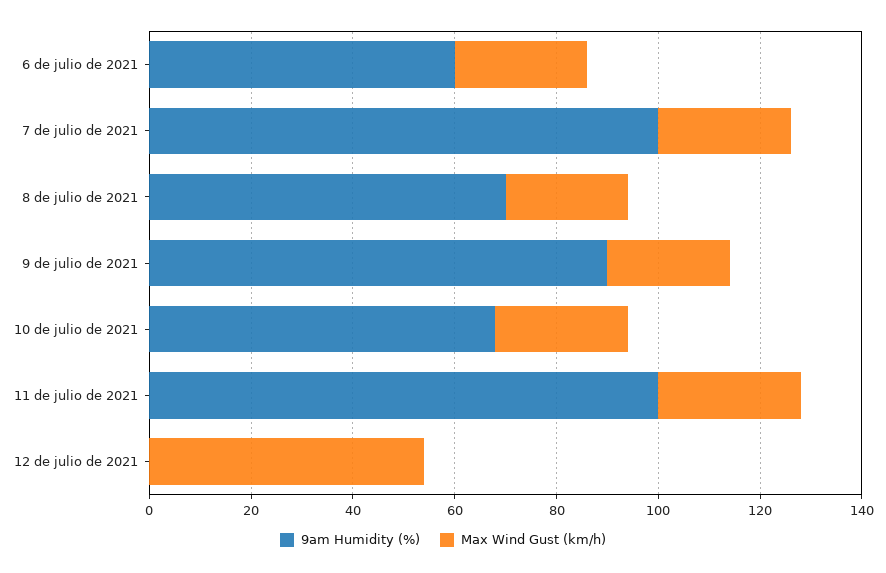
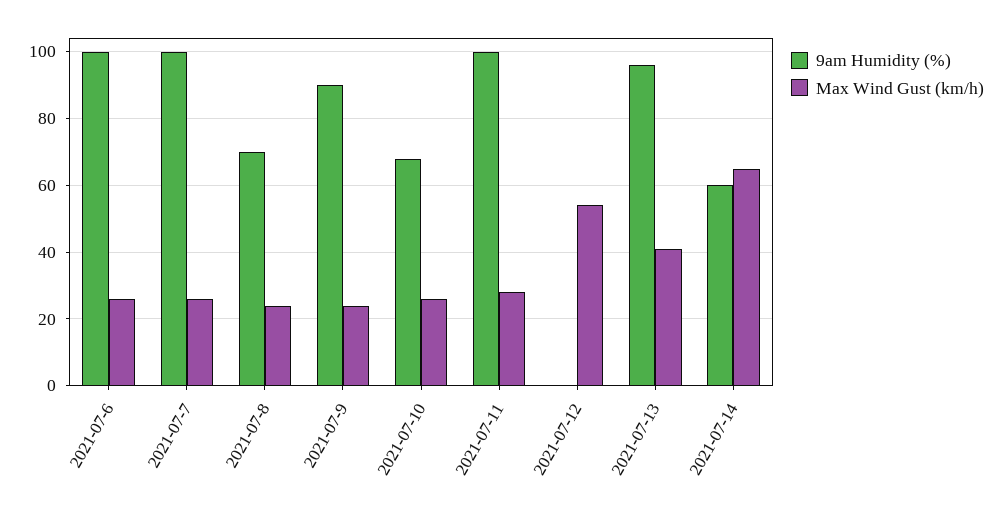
9am Humidity (%), 6 de julio de 2021: 60 -> 100
9am Humidity (%), 2021-07-13: none -> 95
Max Wind Gust (km/h), 2021-07-13: none -> 40
9am Humidity (%), 2021-07-14: none -> 60
Max Wind Gust (km/h), 2021-07-14: none -> 65

